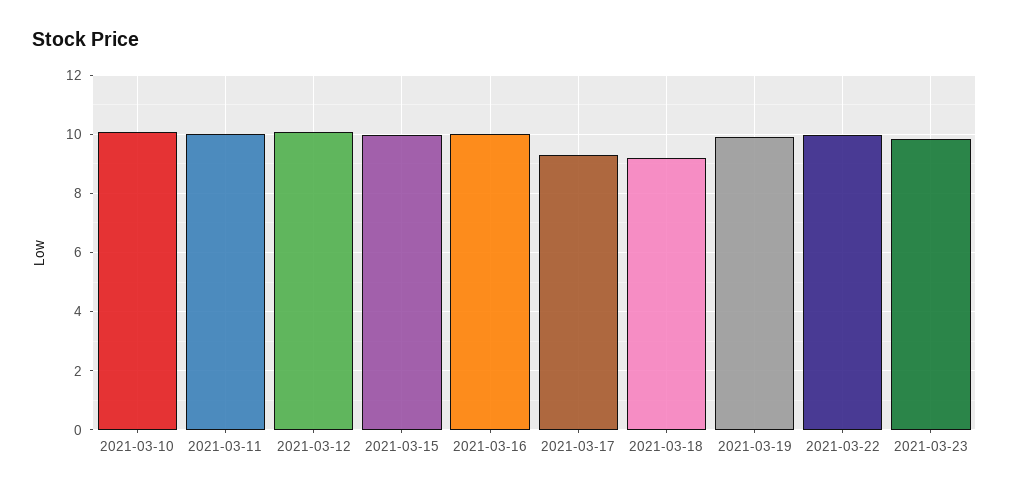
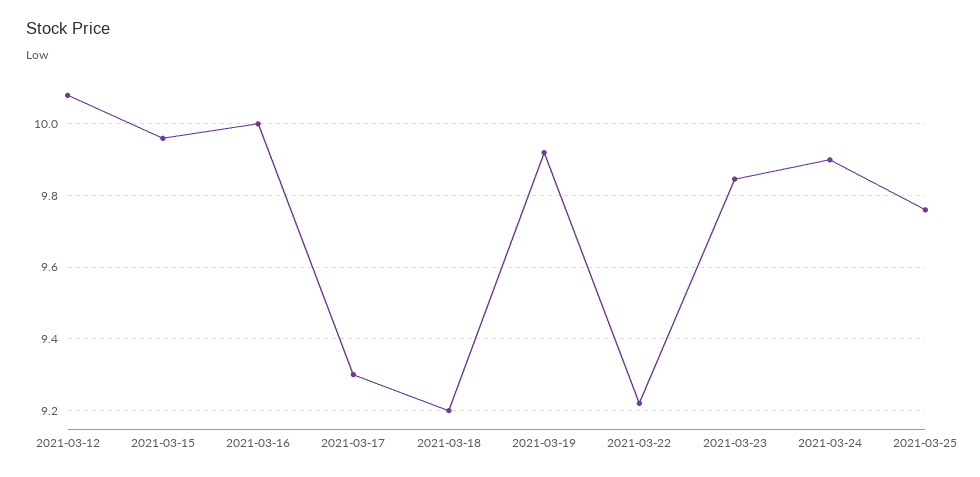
2021-03-10: 10 -> none
2021-03-11: 10 -> none
2021-03-22: 10 -> 9.22
2021-03-24: none -> 9.9
2021-03-25: none -> 9.76

